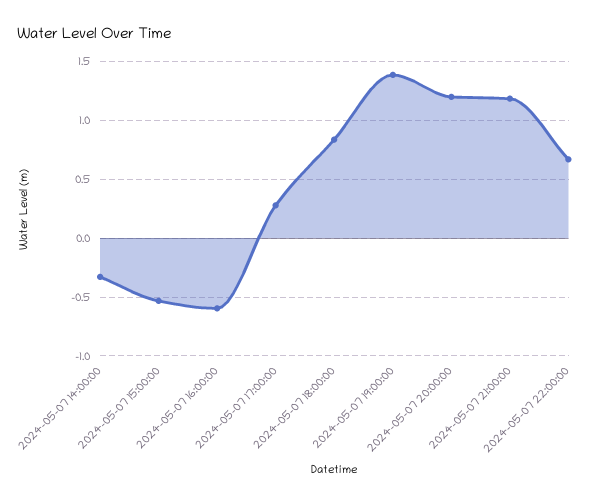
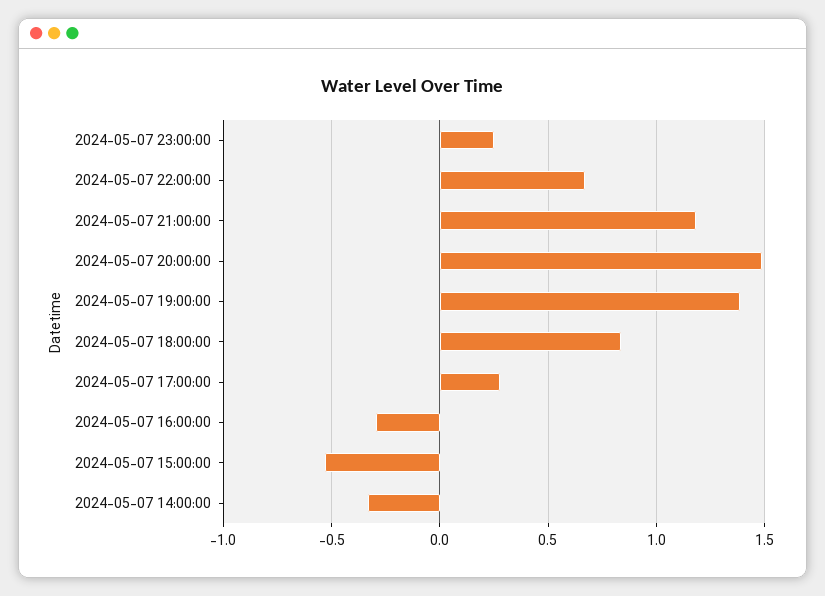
2024-05-07 16:00:00: -0.6 -> -0.3
2024-05-07 20:00:00: 1.2 -> 1.5
2024-05-07 23:00:00: none -> 0.25

